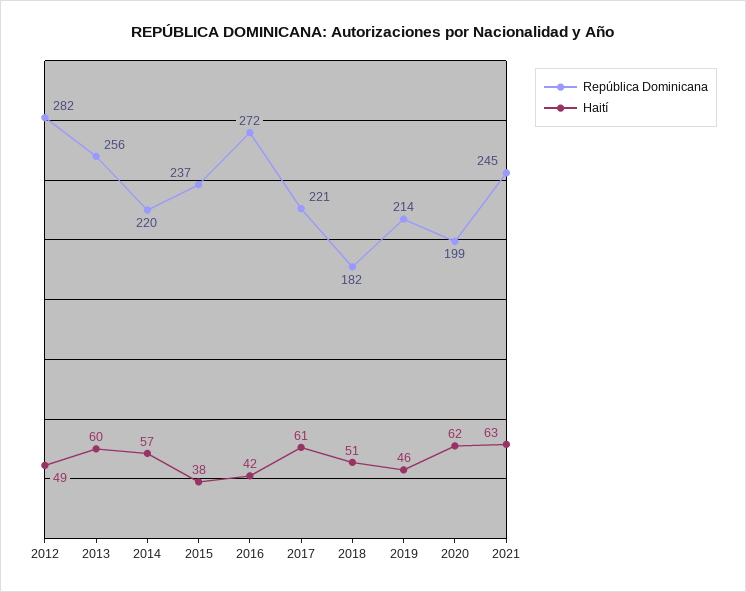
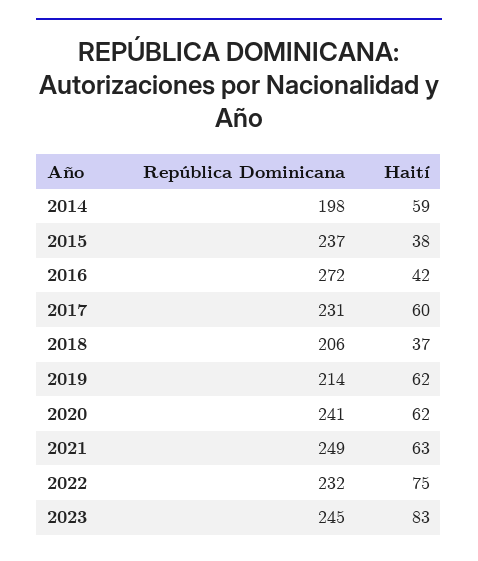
República Dominicana, 2012: 282 -> none
Haití, 2012: 49 -> none
República Dominicana, 2013: 256 -> none
Haití, 2013: 60 -> none
República Dominicana, 2014: 220 -> 198
Haití, 2014: 57 -> 59
República Dominicana, 2017: 221 -> 231
Haití, 2017: 61 -> 60
República Dominicana, 2018: 182 -> 206
Haití, 2018: 51 -> 37
Haití, 2019: 46 -> 62
República Dominicana, 2020: 199 -> 241
República Dominicana, 2021: 245 -> 249
República Dominicana, 2022: none -> 232
Haití, 2022: none -> 75
República Dominicana, 2023: none -> 245
Haití, 2023: none -> 83

